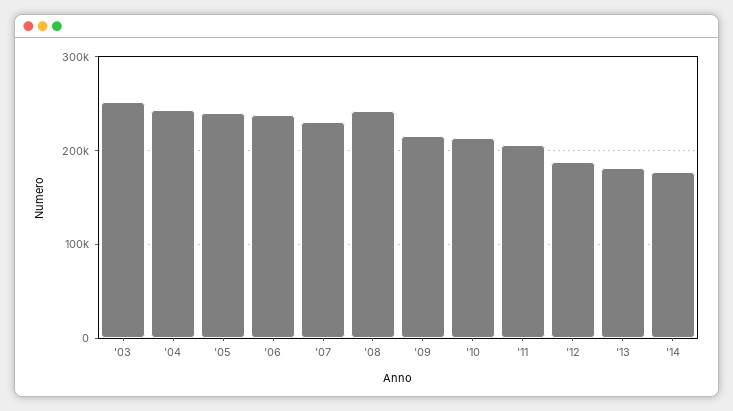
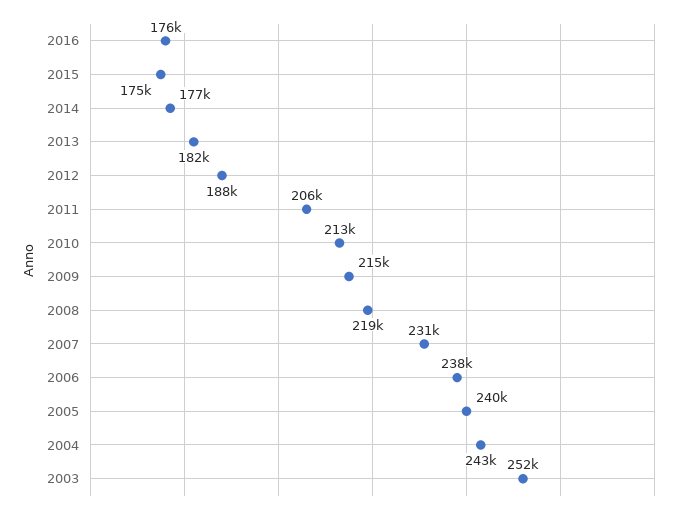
'08: 240000 -> 219000
2016: none -> 176000
2015: none -> 175000

